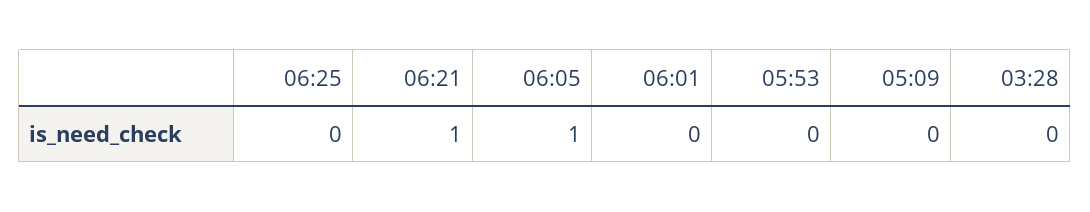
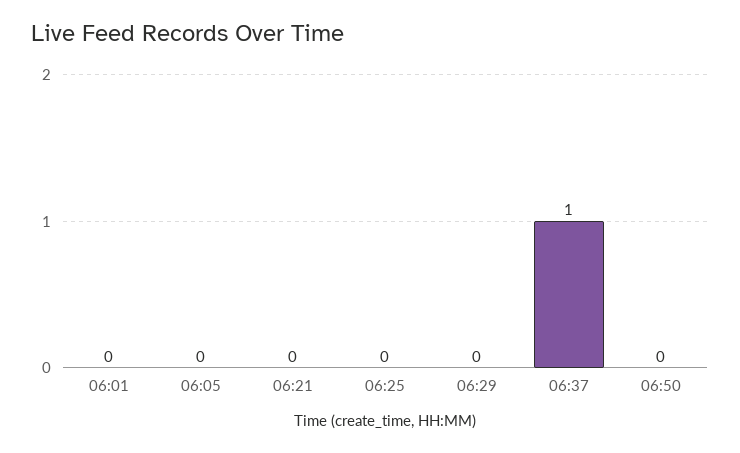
06:21: 1 -> 0
06:05: 1 -> 0
05:53: 0 -> none
05:09: 0 -> none
03:28: 0 -> none
06:29: none -> 0
06:37: none -> 1
06:50: none -> 0

